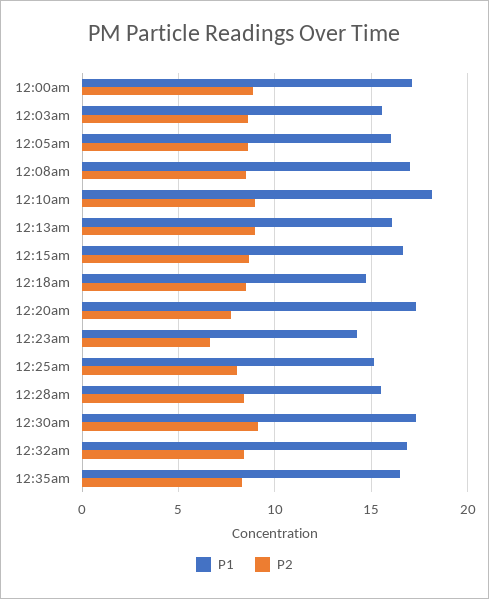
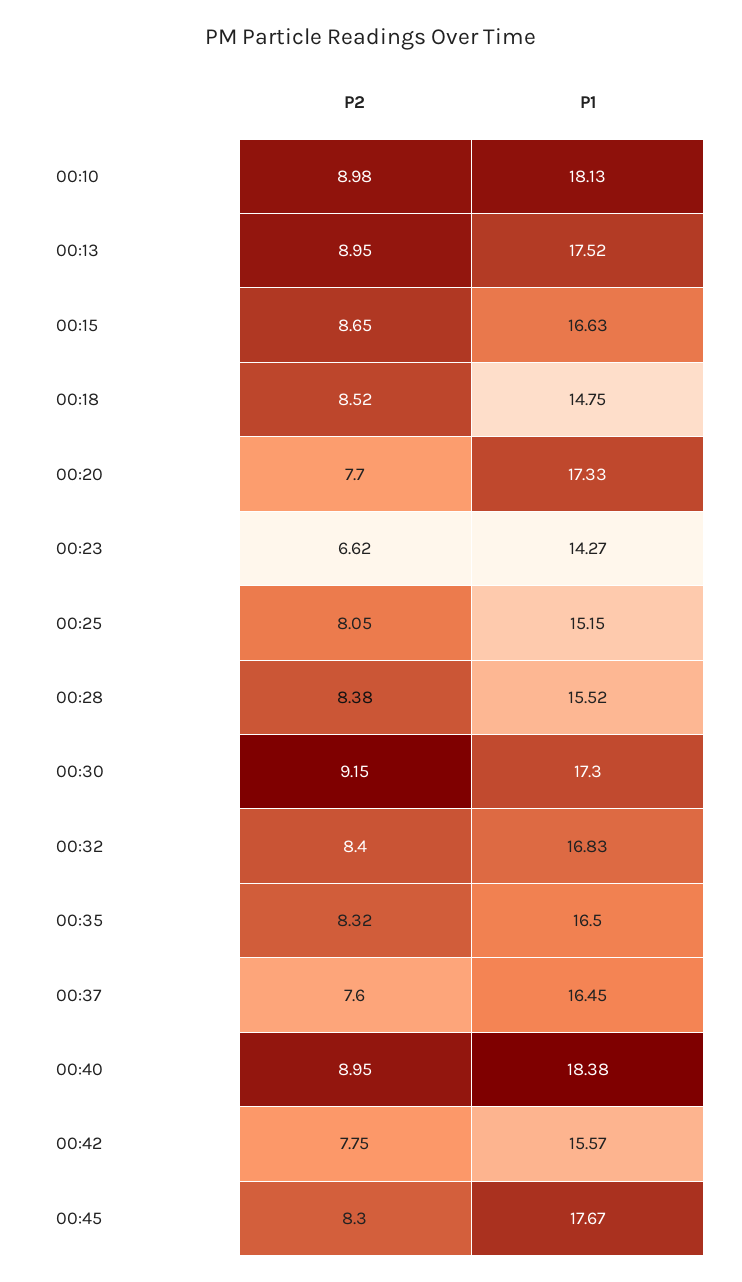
P1, 12:00am: 17 -> none
P2, 12:00am: 9 -> none
P1, 12:03am: 15.5 -> none
P2, 12:03am: 8.5 -> none
P1, 12:05am: 16 -> none
P2, 12:05am: 8.5 -> none
P1, 12:08am: 17 -> none
P2, 12:08am: 8.5 -> none
P1, 12:13am: 16 -> 17.52
P2, 00:37: none -> 7.6
P1, 00:37: none -> 16.45
P2, 00:40: none -> 8.95
P1, 00:40: none -> 18.38
P2, 00:42: none -> 7.75
P1, 00:42: none -> 15.57
P2, 00:45: none -> 8.3
P1, 00:45: none -> 17.67

